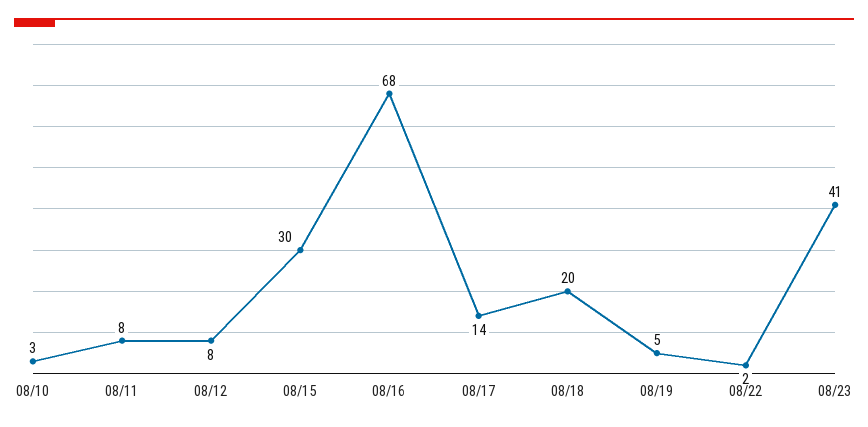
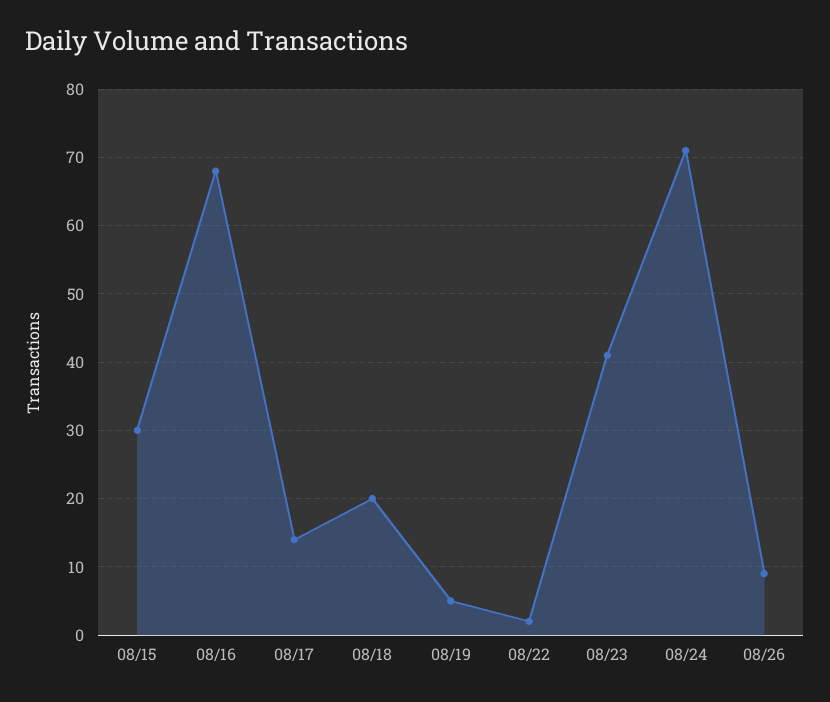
08/10: 3 -> none
08/11: 8 -> none
08/12: 8 -> none
08/24: none -> 71
08/26: none -> 9

